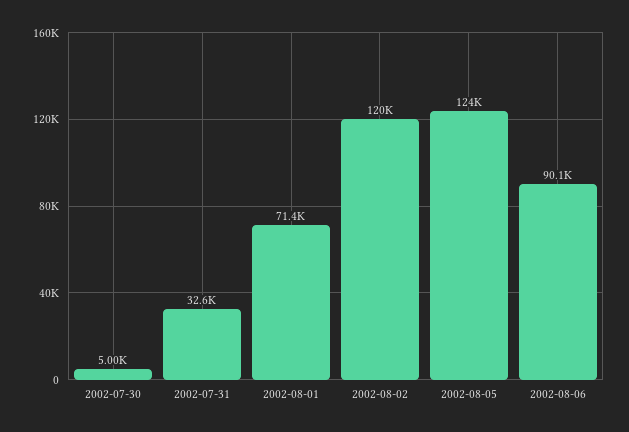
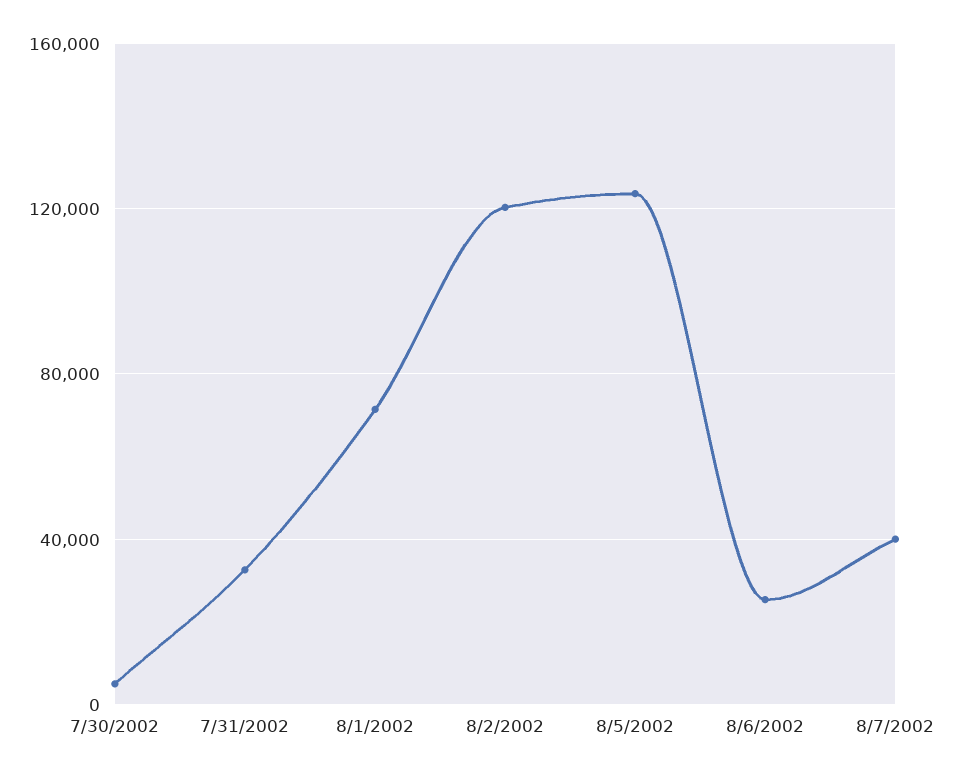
2002-08-06: 90100 -> 25000
8/7/2002: none -> 40000

